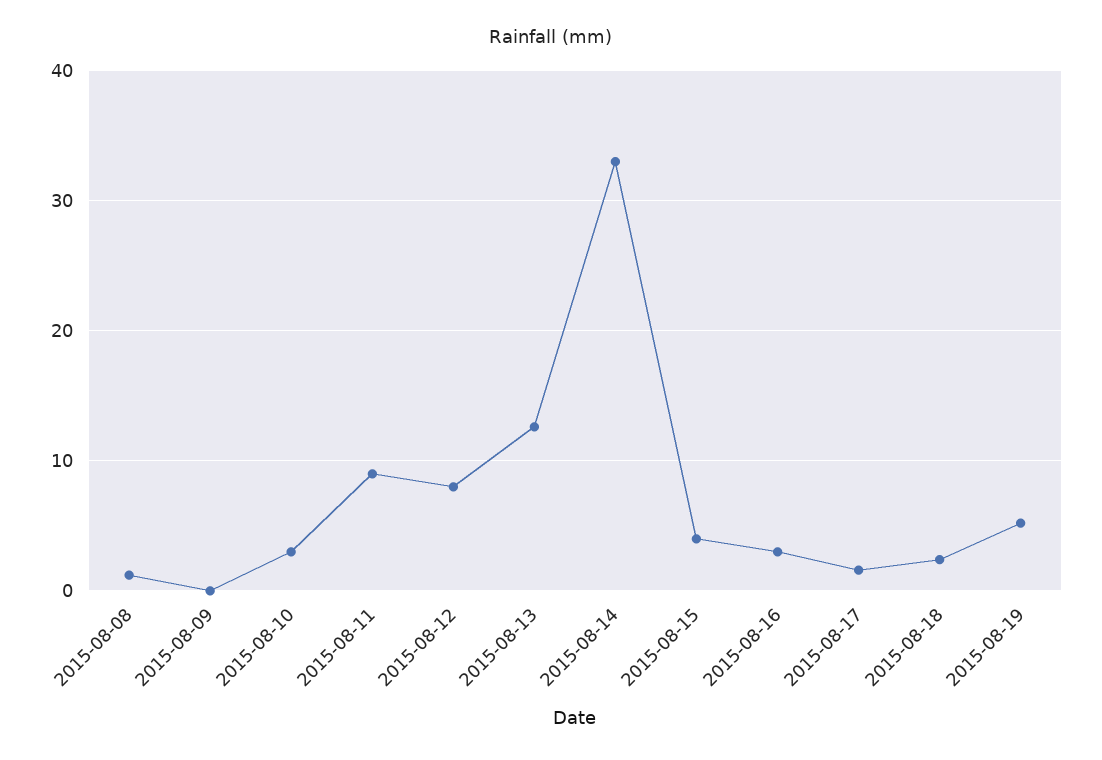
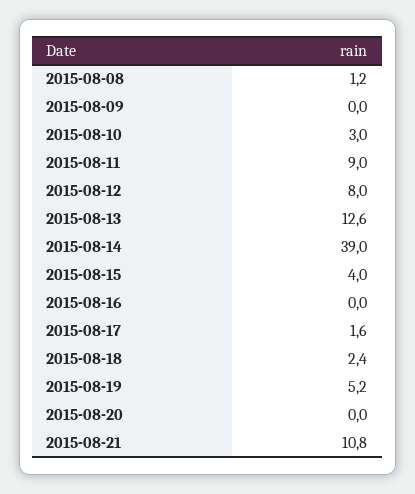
2015-08-14: 33 -> 39
2015-08-16: 3 -> 0
2015-08-20: none -> 0
2015-08-21: none -> 10.8

